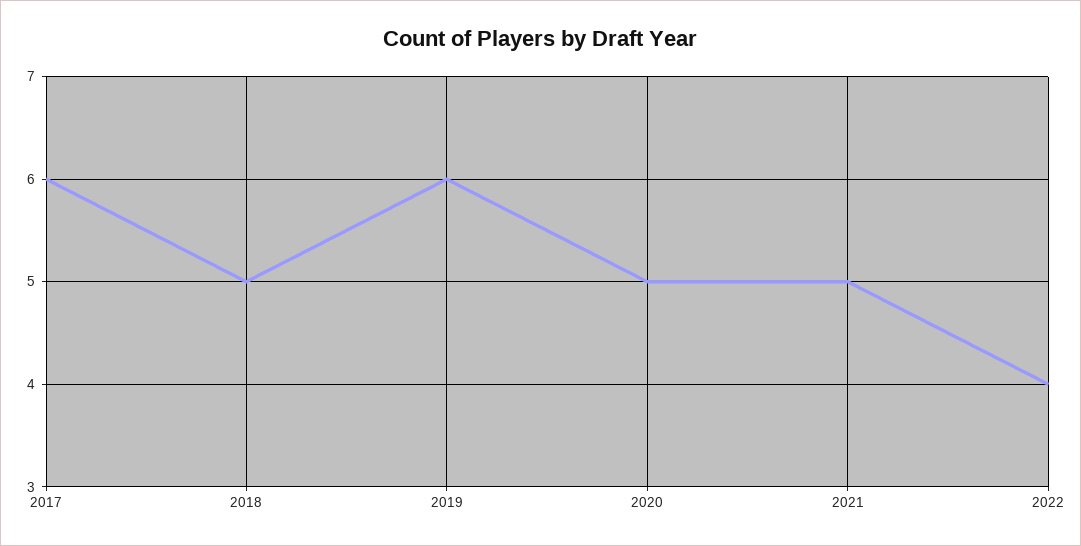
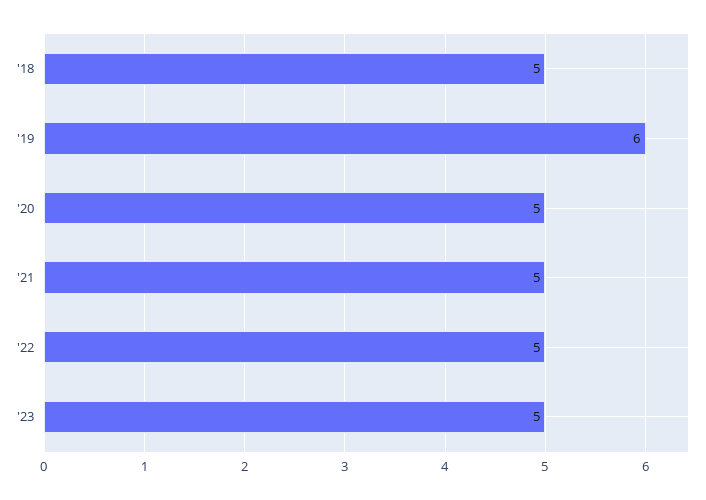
2017: 6 -> none
2022: 4 -> 5
'23: none -> 5

